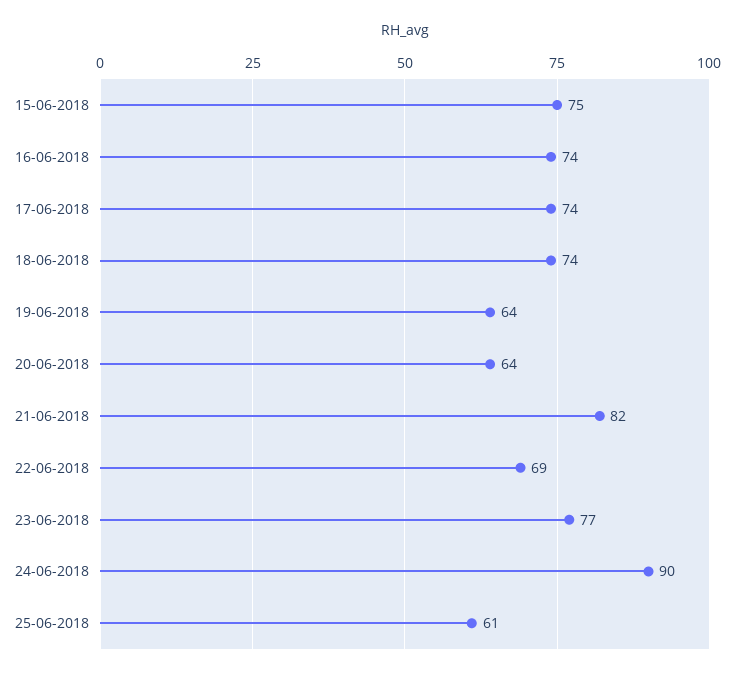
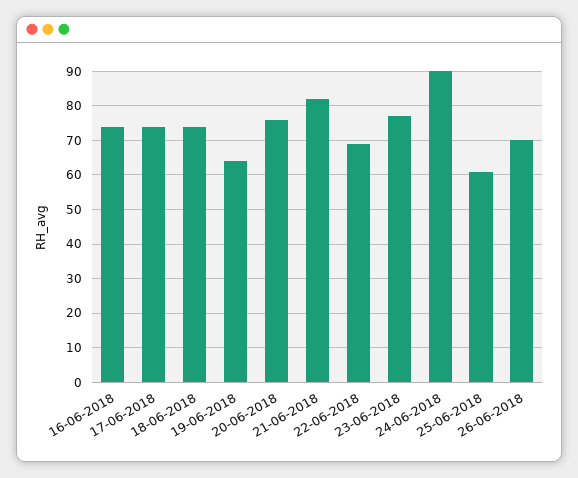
15-06-2018: 75 -> none
20-06-2018: 64 -> 75
26-06-2018: none -> 70

